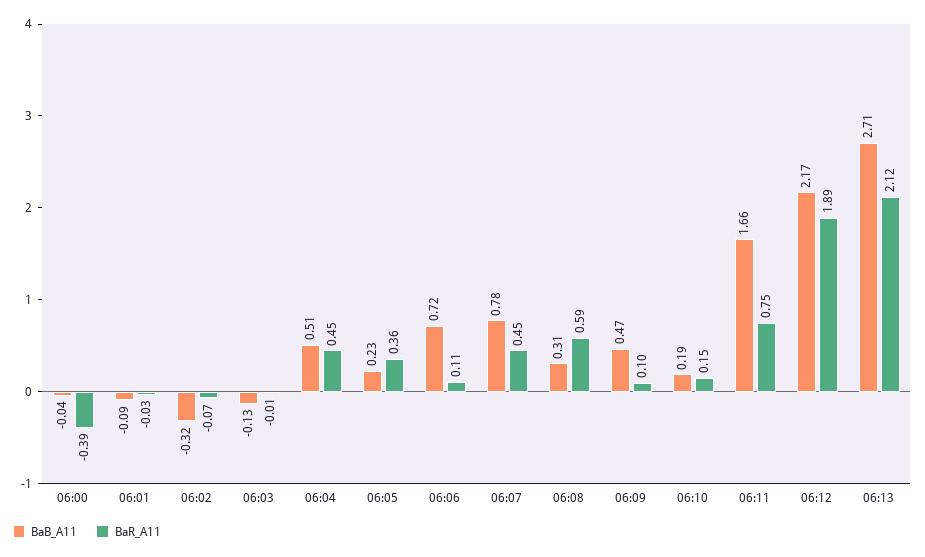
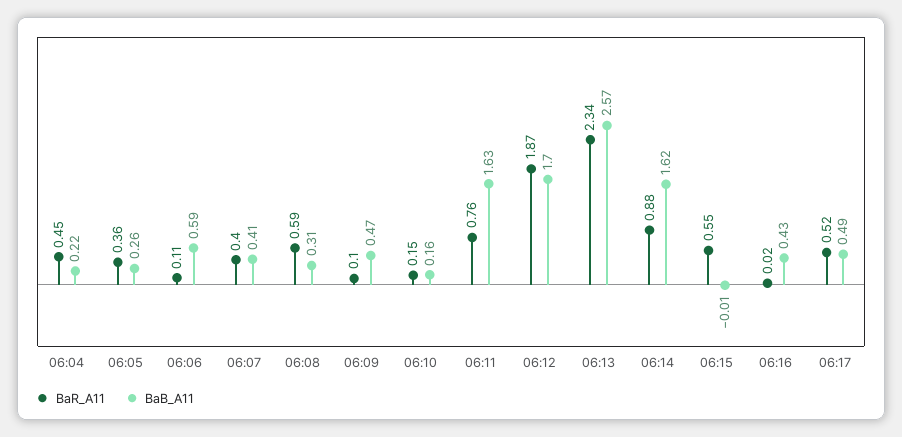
BaB_A11, 06:00: -0.04 -> none
BaR_A11, 06:00: -0.39 -> none
BaB_A11, 06:01: -0.09 -> none
BaR_A11, 06:01: -0.03 -> none
BaB_A11, 06:02: -0.32 -> none
BaR_A11, 06:02: -0.07 -> none
BaB_A11, 06:03: -0.13 -> none
BaR_A11, 06:03: -0.01 -> none
BaB_A11, 06:04: 0.51 -> 0.22
BaB_A11, 06:05: 0.23 -> 0.26
BaB_A11, 06:06: 0.72 -> 0.59
BaB_A11, 06:07: 0.78 -> 0.41
BaR_A11, 06:07: 0.45 -> 0.4
BaB_A11, 06:10: 0.19 -> 0.16
BaB_A11, 06:11: 1.66 -> 1.63
BaR_A11, 06:11: 0.75 -> 0.76
BaB_A11, 06:12: 2.17 -> 1.7
BaR_A11, 06:12: 1.89 -> 1.87
BaB_A11, 06:13: 2.71 -> 2.57
BaR_A11, 06:13: 2.12 -> 2.34
BaR_A11, 06:14: none -> 0.88
BaB_A11, 06:14: none -> 1.62
BaR_A11, 06:15: none -> 0.55
BaB_A11, 06:15: none -> -0.01
BaR_A11, 06:16: none -> 0.02
BaB_A11, 06:16: none -> 0.43
BaR_A11, 06:17: none -> 0.52
BaB_A11, 06:17: none -> 0.49

